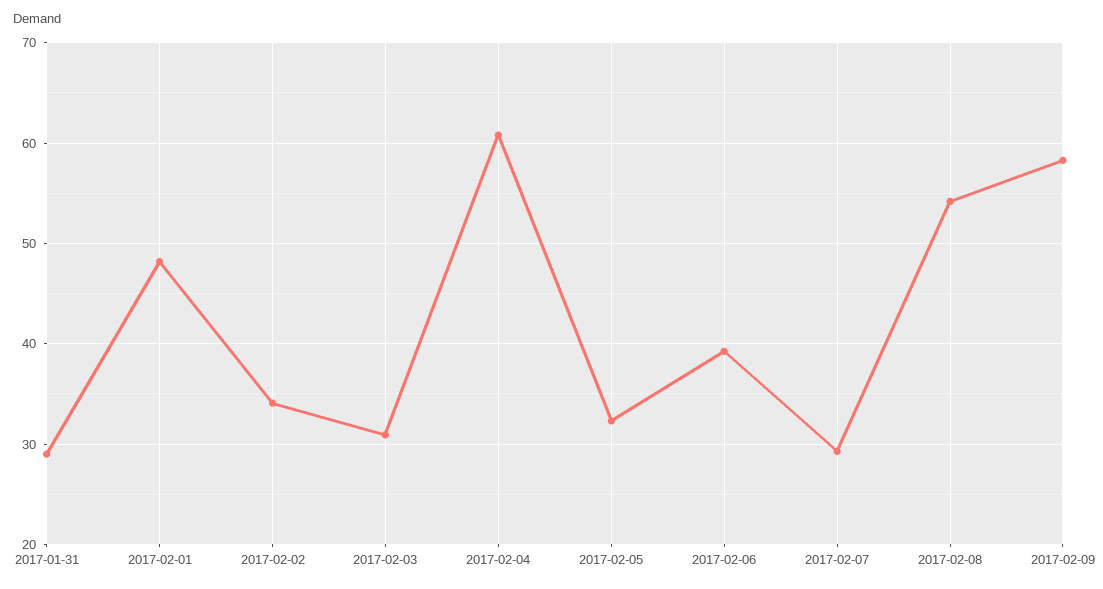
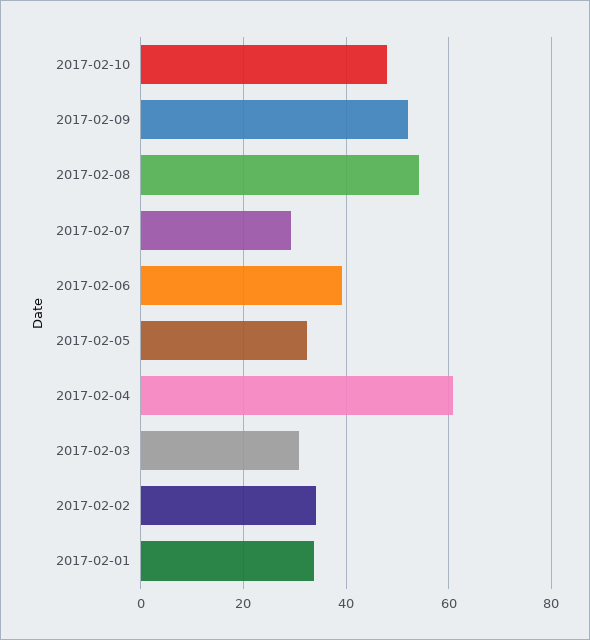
2017-01-31: 29 -> none
2017-02-01: 48 -> 34
2017-02-09: 58 -> 52
2017-02-10: none -> 48

